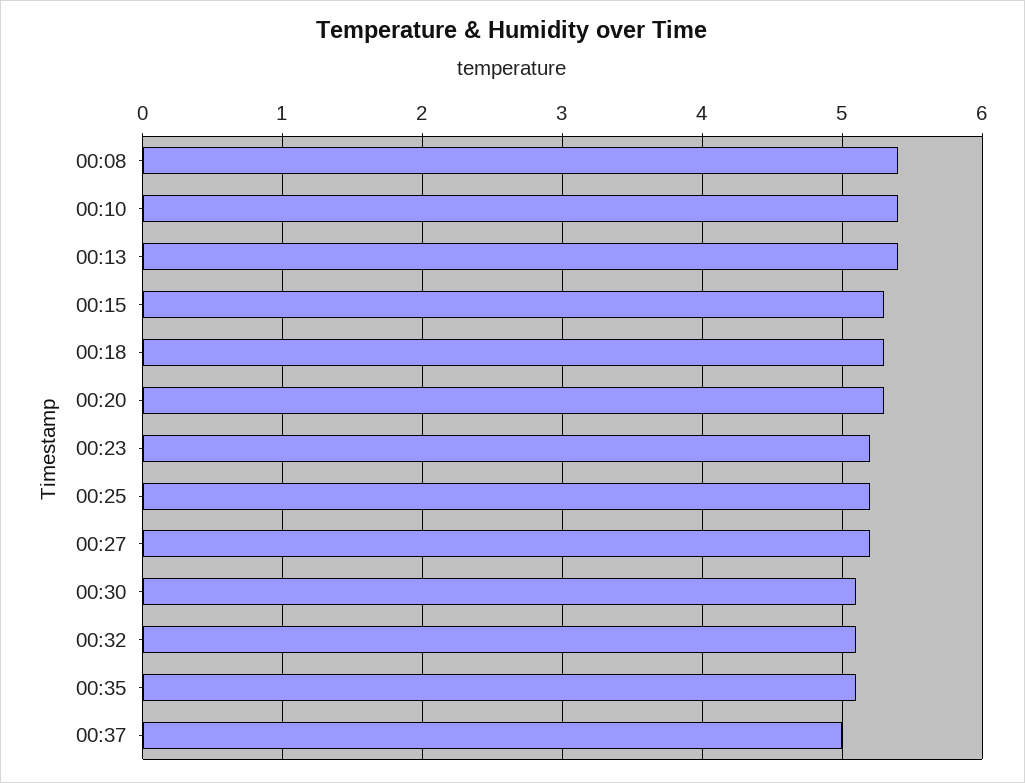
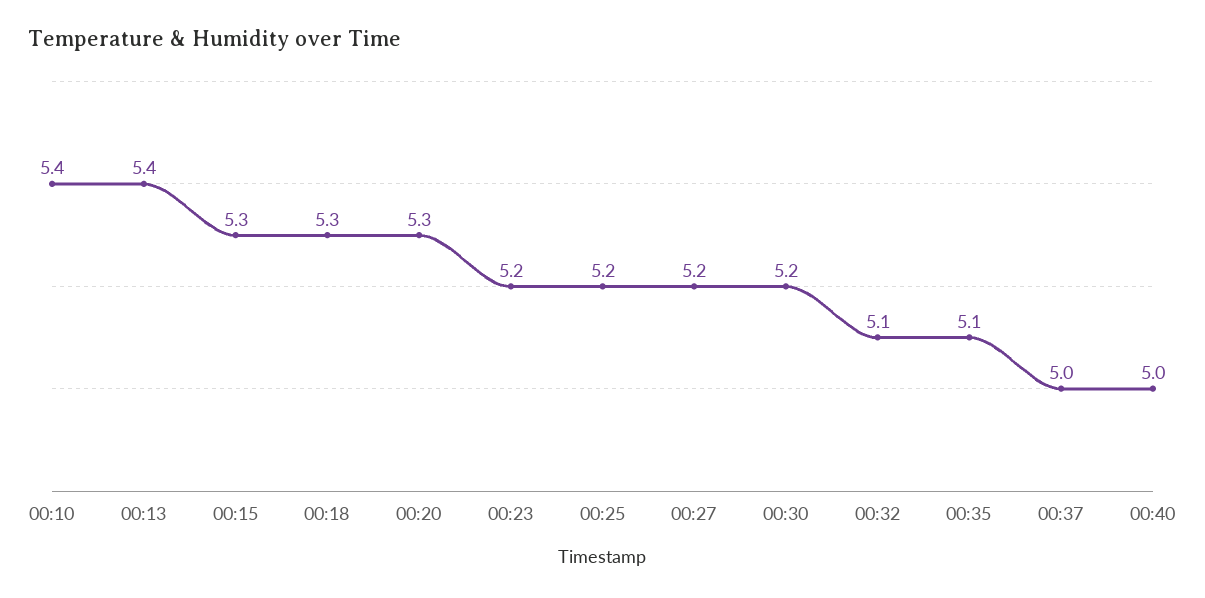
00:08: 5.4 -> none
00:30: 5.1 -> 5.2
00:40: none -> 5

